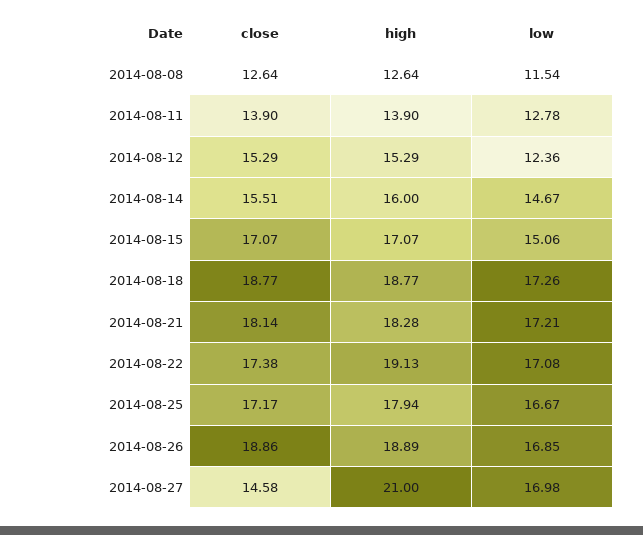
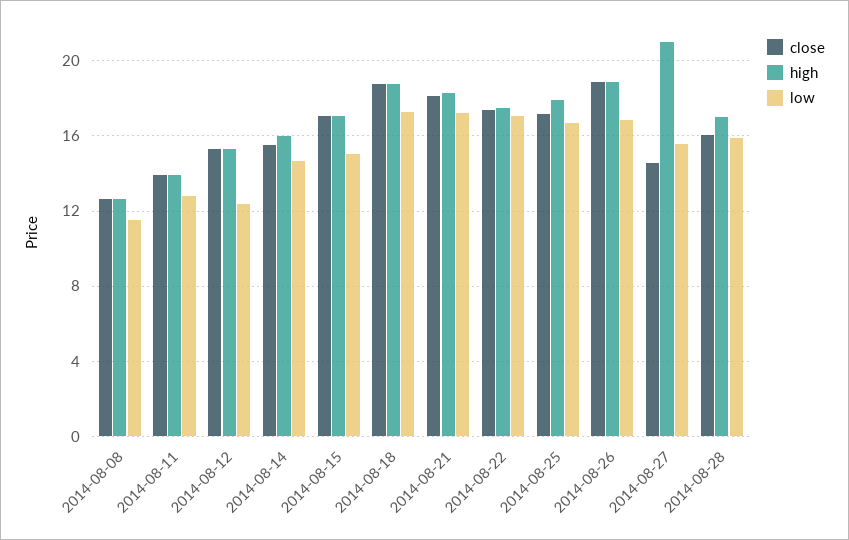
high, 2014-08-22: 19.13 -> 17.5
low, 2014-08-27: 16.98 -> 15.5
close, 2014-08-28: none -> 16
high, 2014-08-28: none -> 17
low, 2014-08-28: none -> 16

